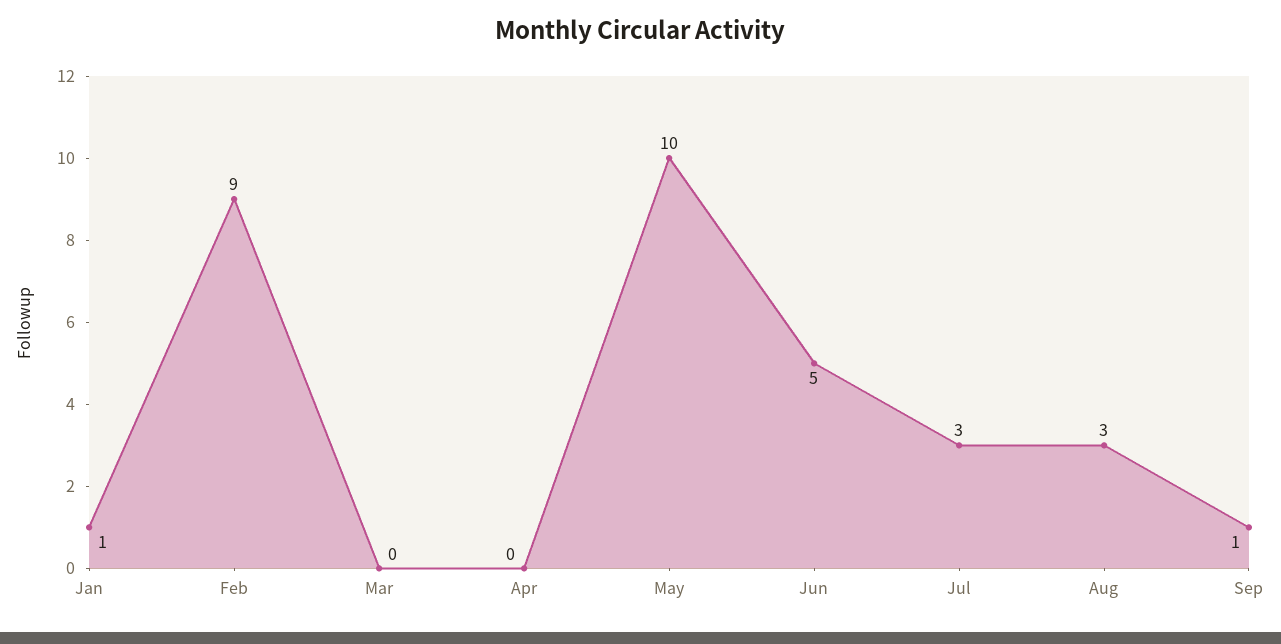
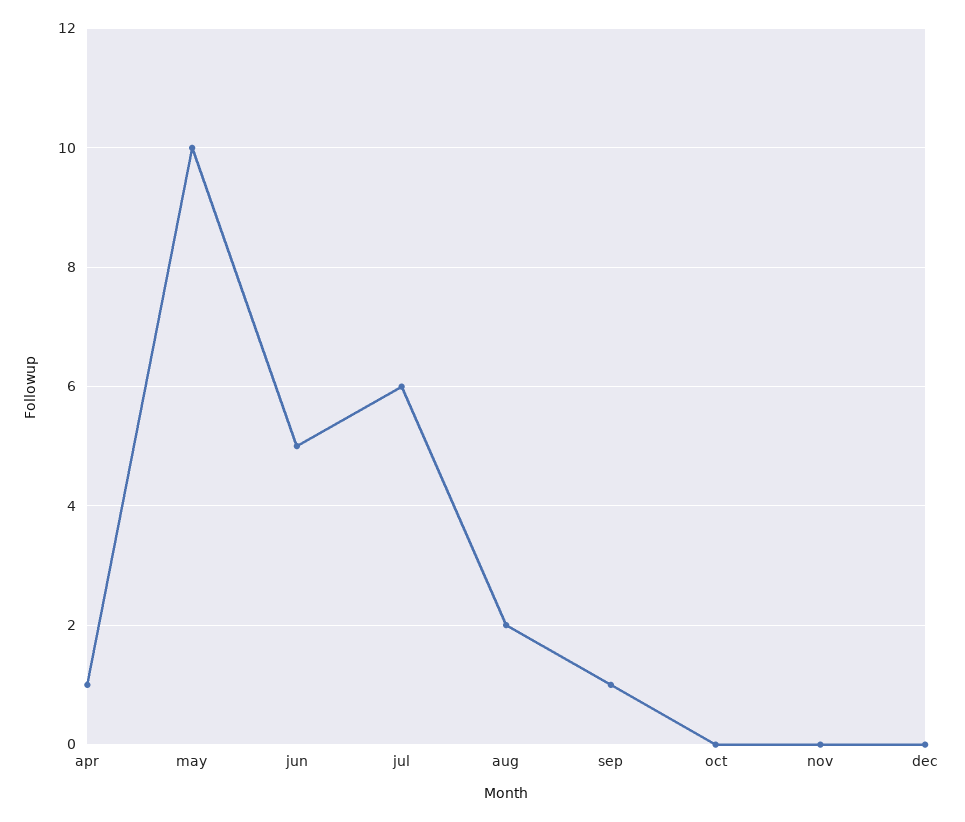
Jan: 1 -> none
Feb: 9 -> none
Mar: 0 -> none
Apr: 0 -> 1
Jul: 3 -> 6
Aug: 3 -> 2
oct: none -> 0
nov: none -> 0
dec: none -> 0

